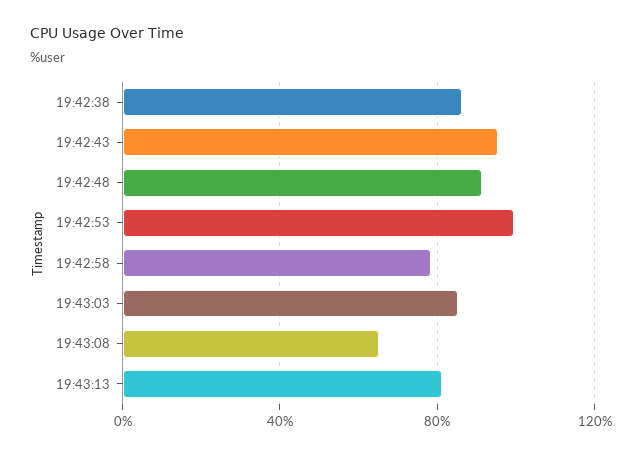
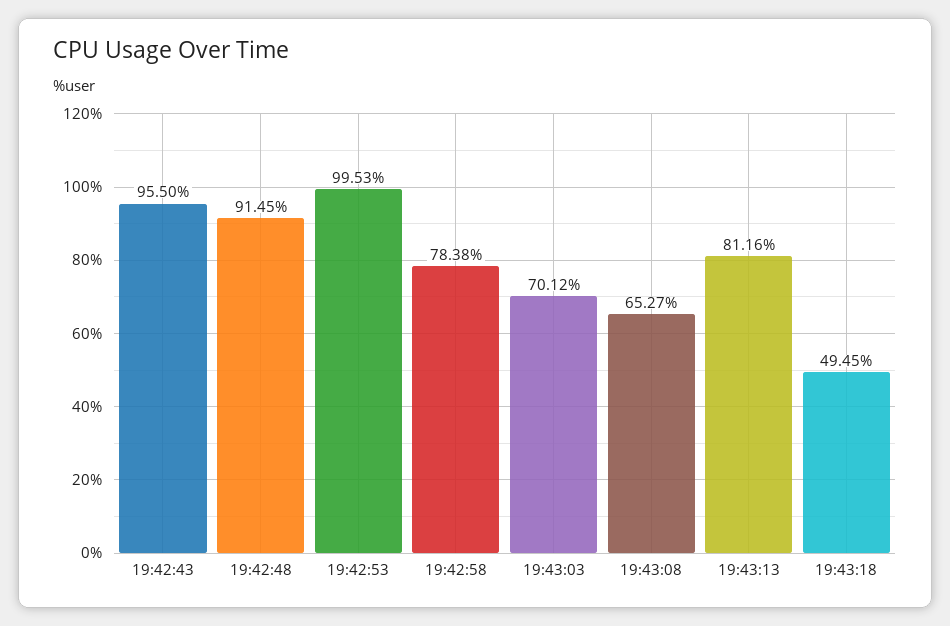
19:42:38: 85 -> none
19:43:03: 85 -> 70.12
19:43:18: none -> 49.45

